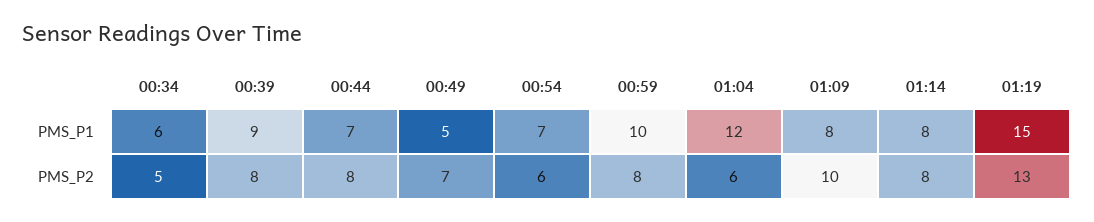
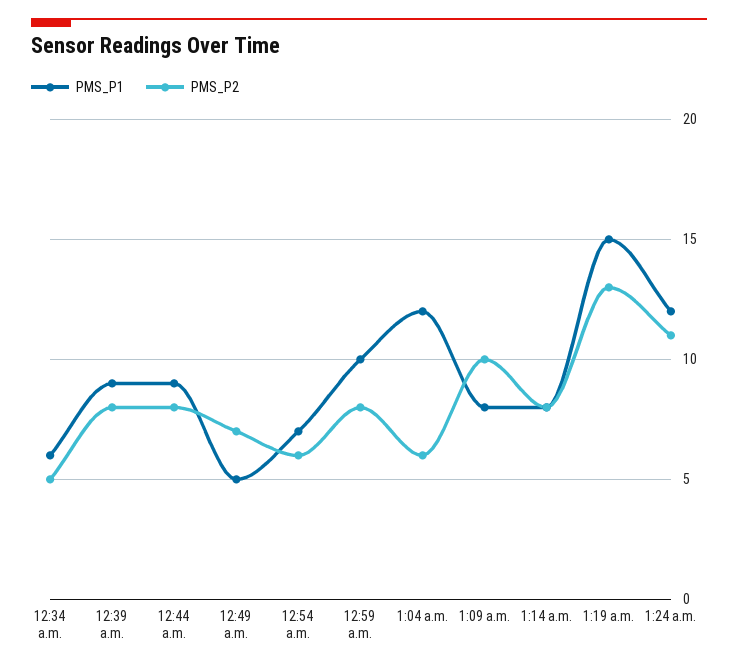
PMS_P1, 00:44: 7 -> 9
PMS_P1, 1:24 a.m.: none -> 12
PMS_P2, 1:24 a.m.: none -> 11

